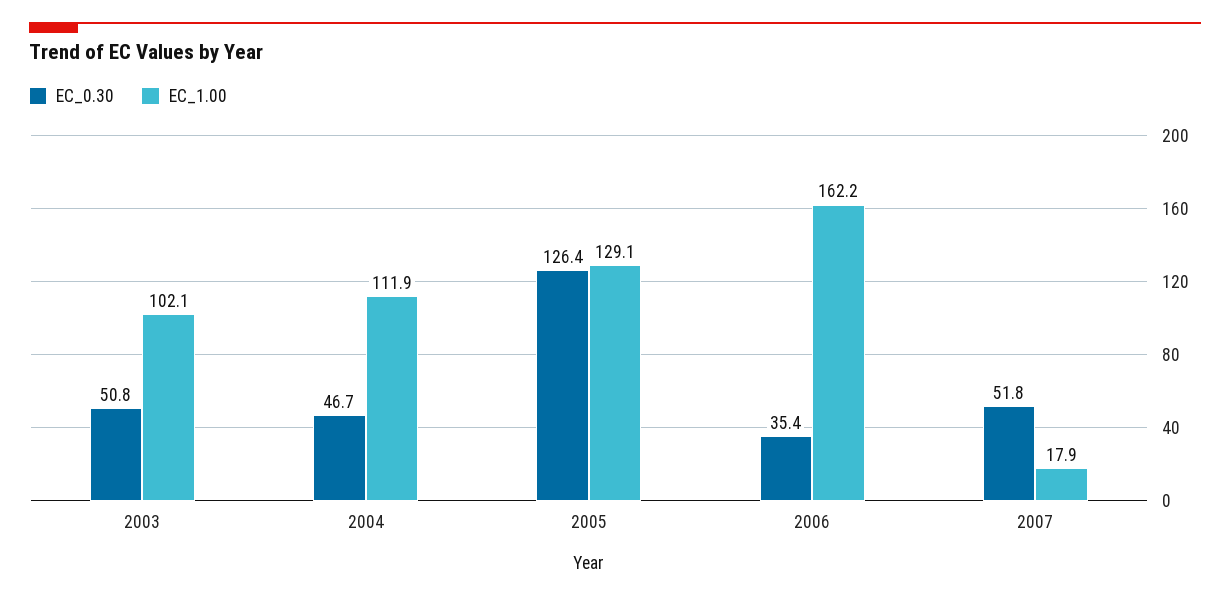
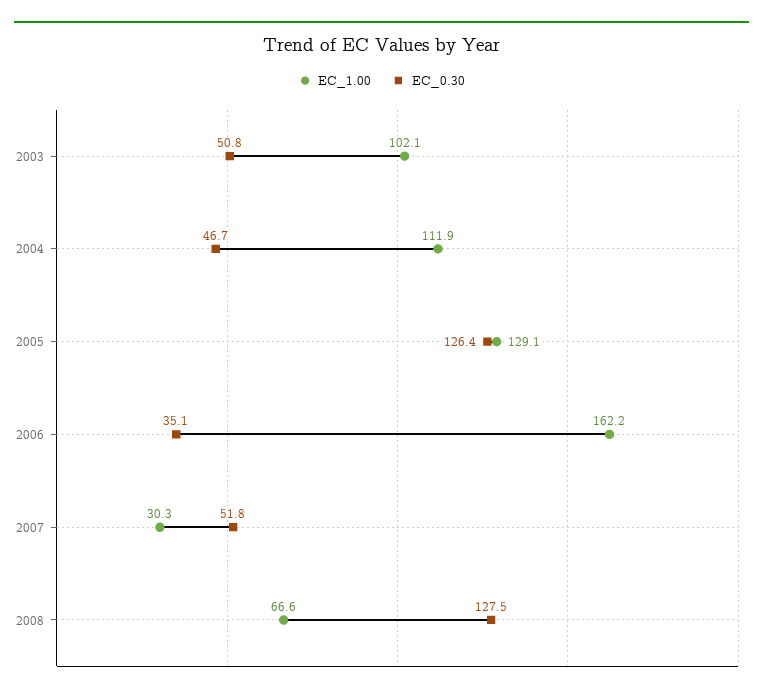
EC_0.30, 2006: 35.4 -> 35.1
EC_1.00, 2007: 17.9 -> 30.3
EC_1.00, 2008: none -> 66.6
EC_0.30, 2008: none -> 127.5

